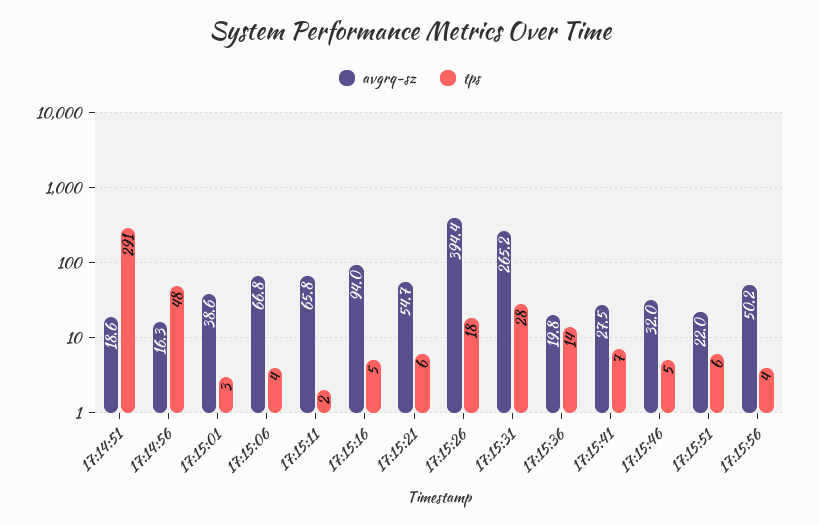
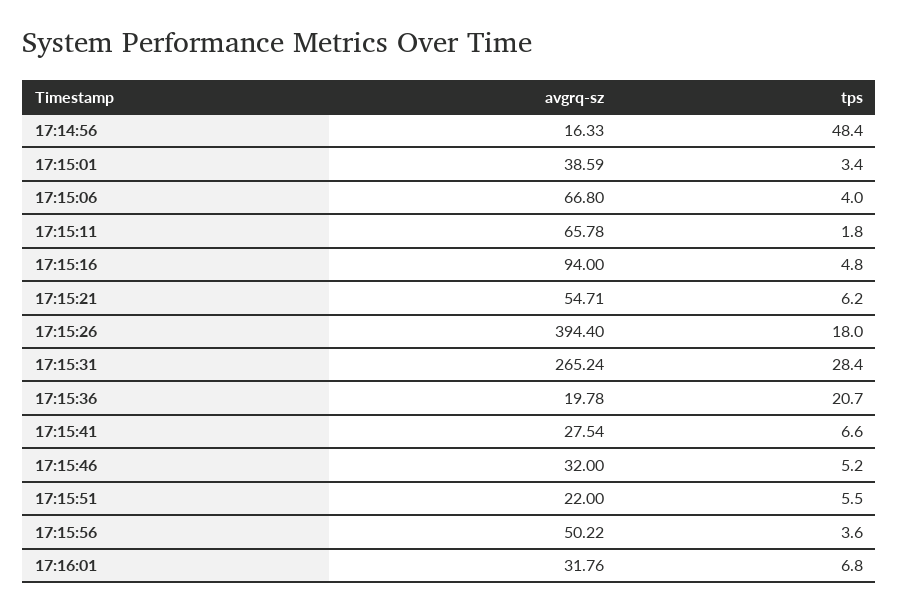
avgrq-sz, 17:14:51: 18.6 -> none
tps, 17:14:51: 291 -> none
tps, 17:15:36: 14 -> 20.7
avgrq-sz, 17:16:01: none -> 31.76
tps, 17:16:01: none -> 6.8

